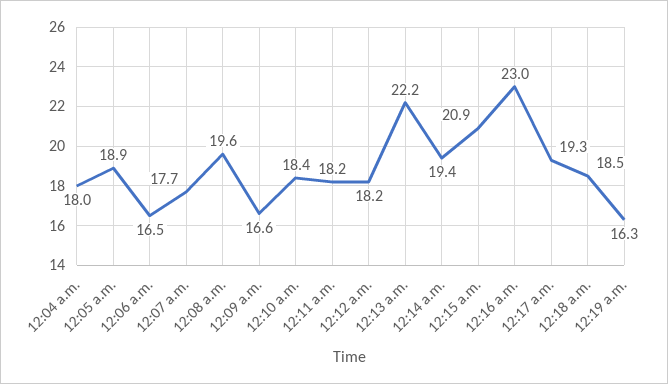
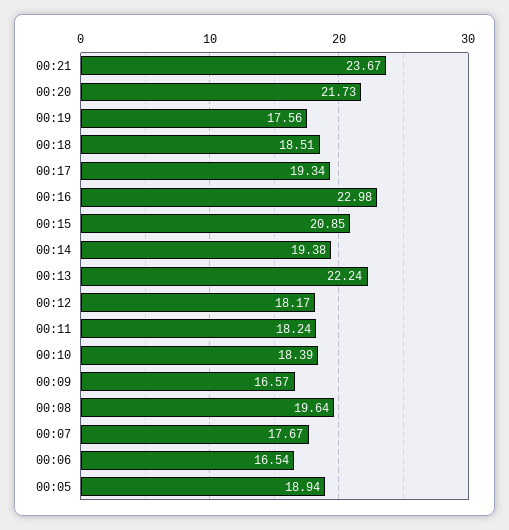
12:04 a.m.: 18 -> none
12:19 a.m.: 16.3 -> 17.56
00:21: none -> 23.67
00:20: none -> 21.73

